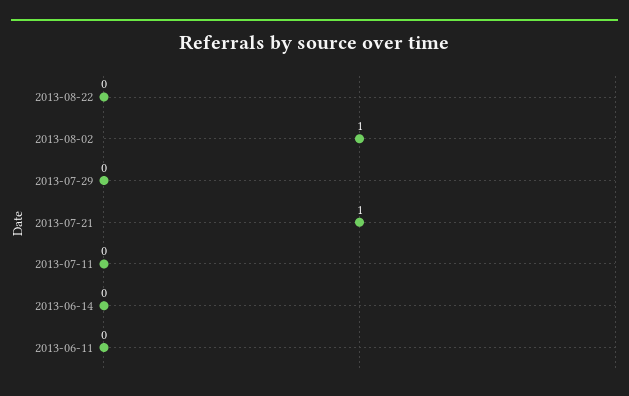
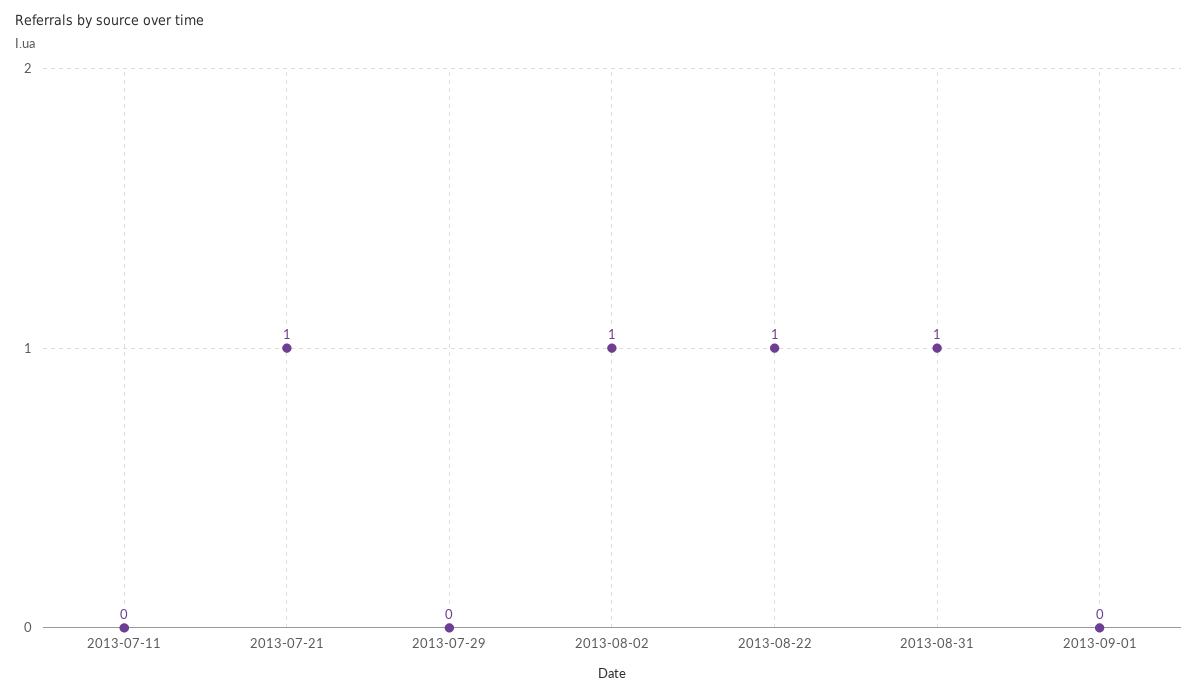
2013-08-22: 0 -> 1
2013-06-14: 0 -> none
2013-06-11: 0 -> none
2013-08-31: none -> 1
2013-09-01: none -> 0

